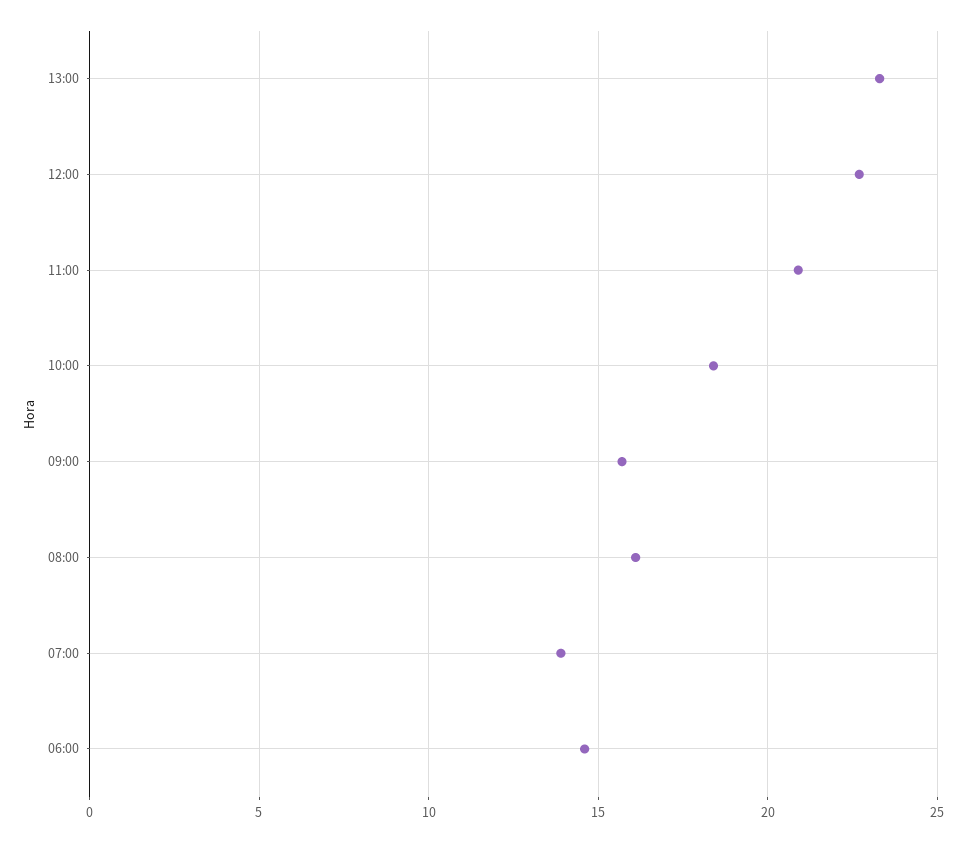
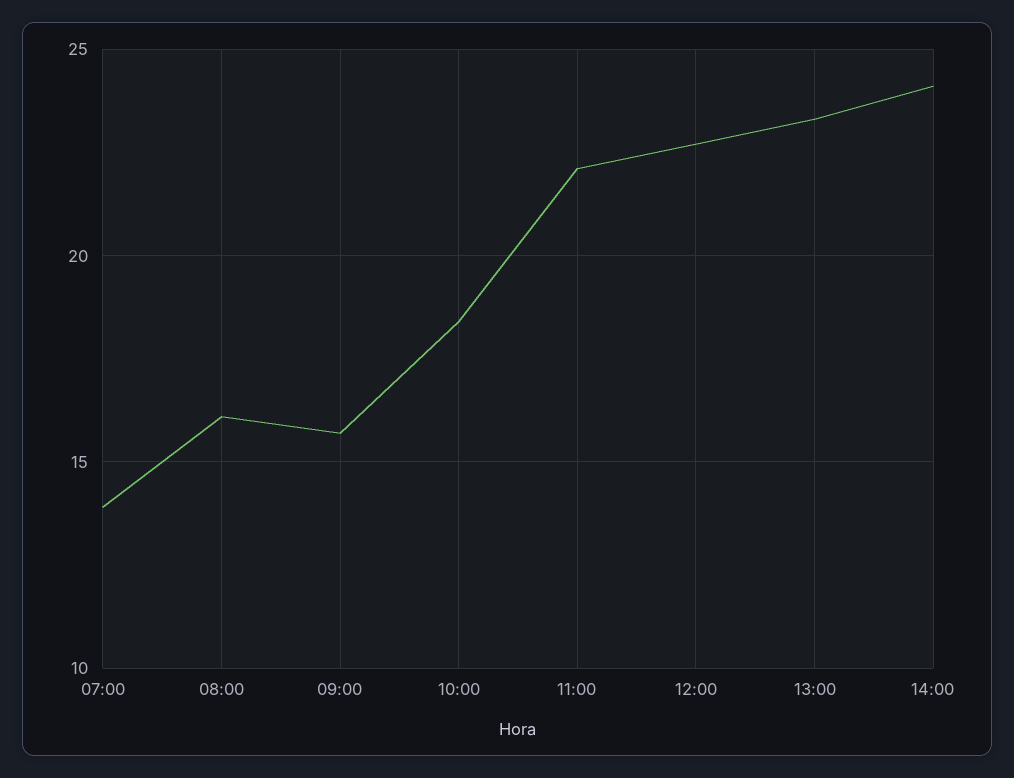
11:00: 21 -> 22
06:00: 14.5 -> none
14:00: none -> 24

